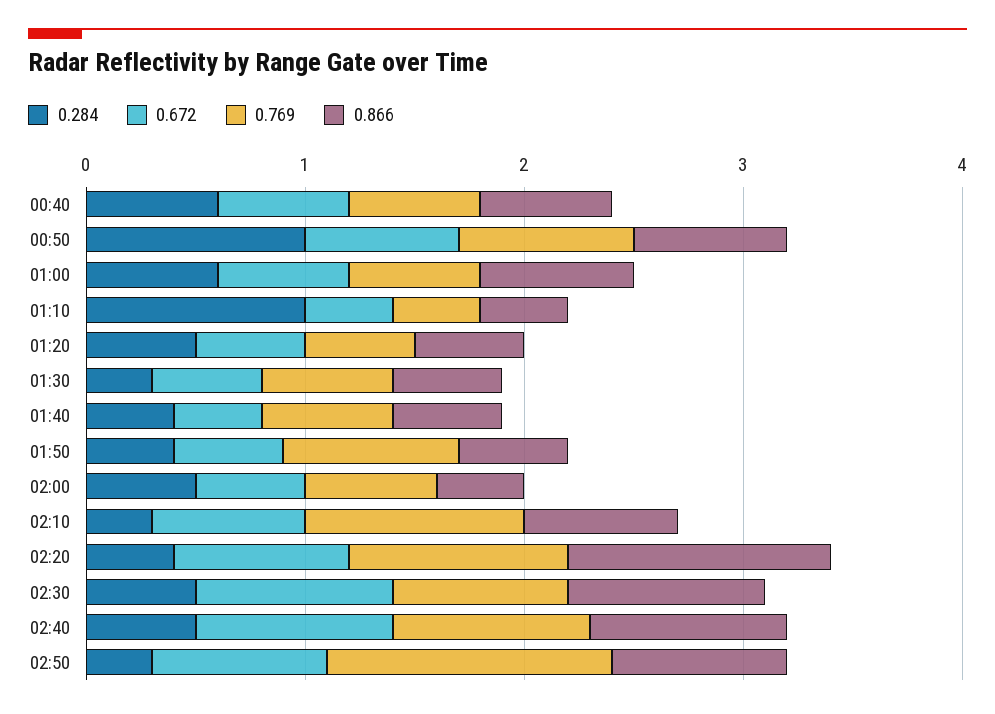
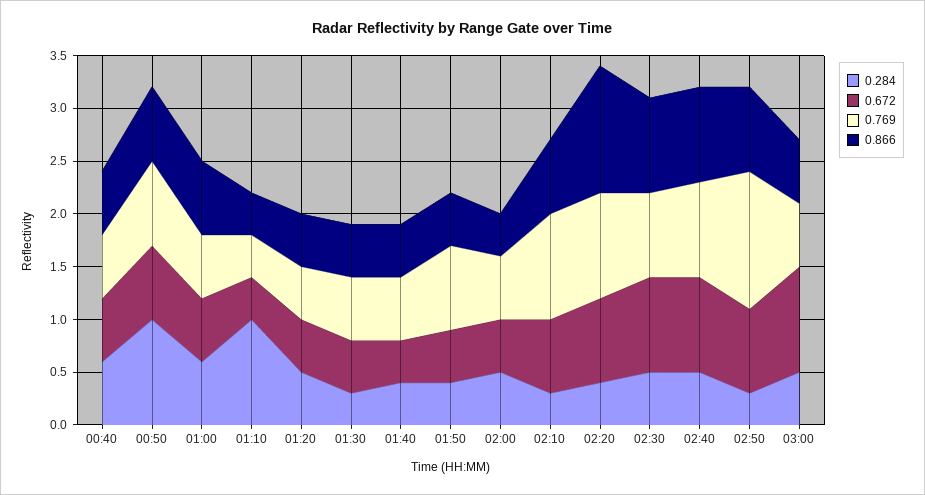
0.284, 03:00: none -> 0.5
0.672, 03:00: none -> 1
0.769, 03:00: none -> 0.6
0.866, 03:00: none -> 0.6

